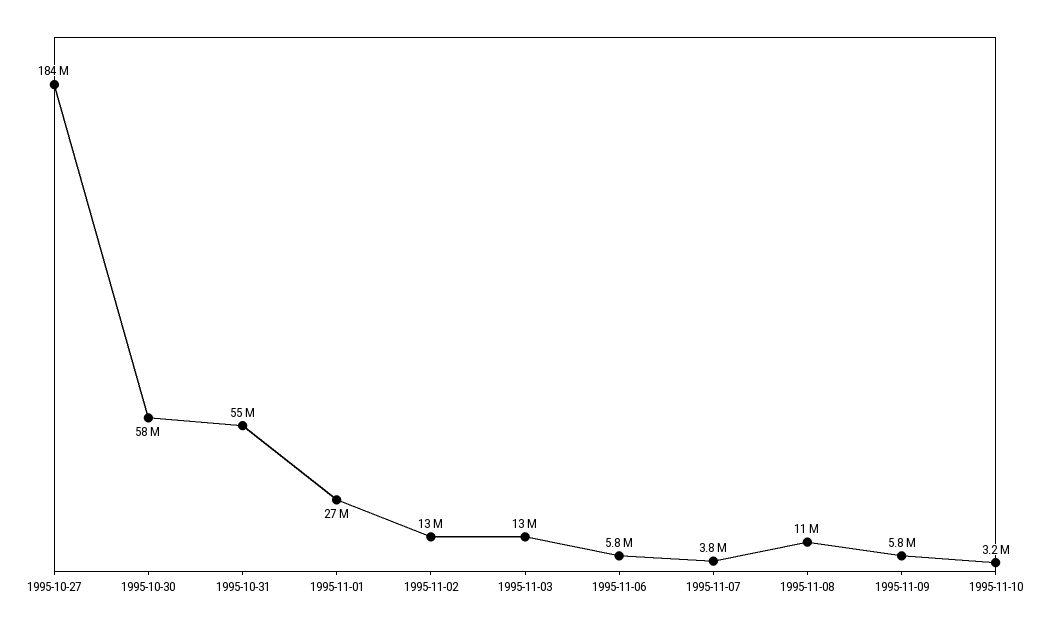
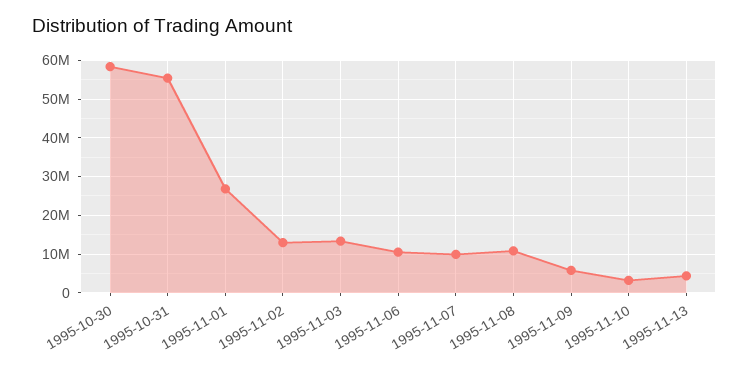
1995-10-27: 184000000 -> none
1995-11-06: 5800000 -> 10000000
1995-11-07: 3800000 -> 10000000
1995-11-13: none -> 4000000

